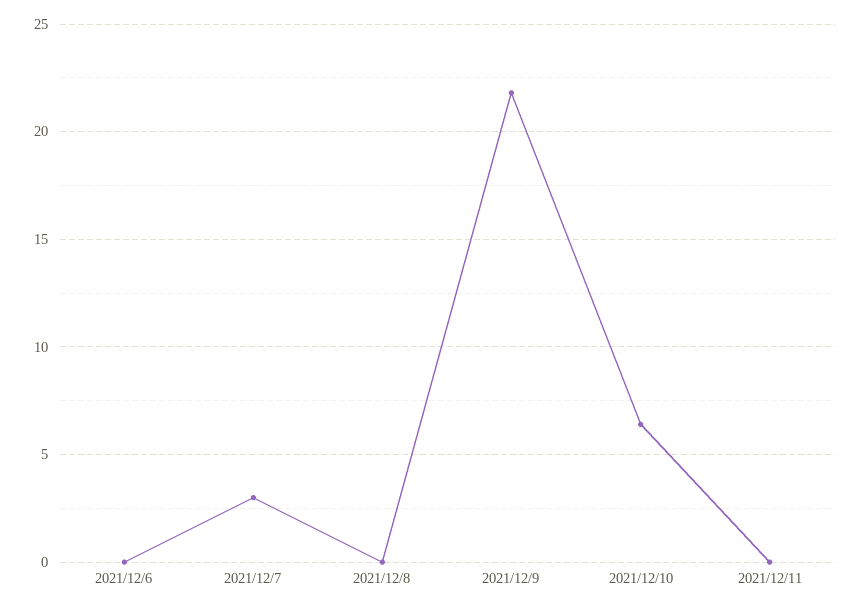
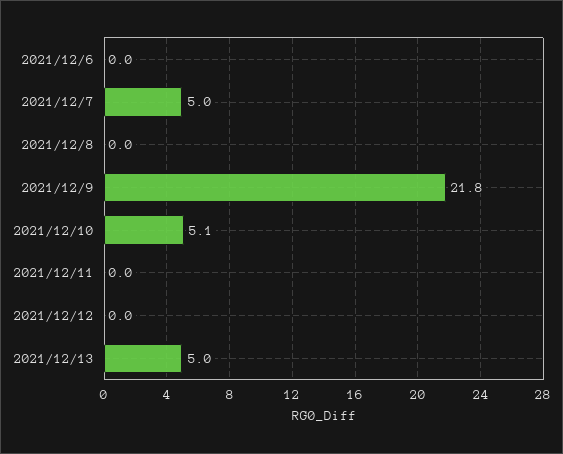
2021/12/7: 3 -> 5
2021/12/10: 6.5 -> 5.1
2021/12/12: none -> 0
2021/12/13: none -> 5

